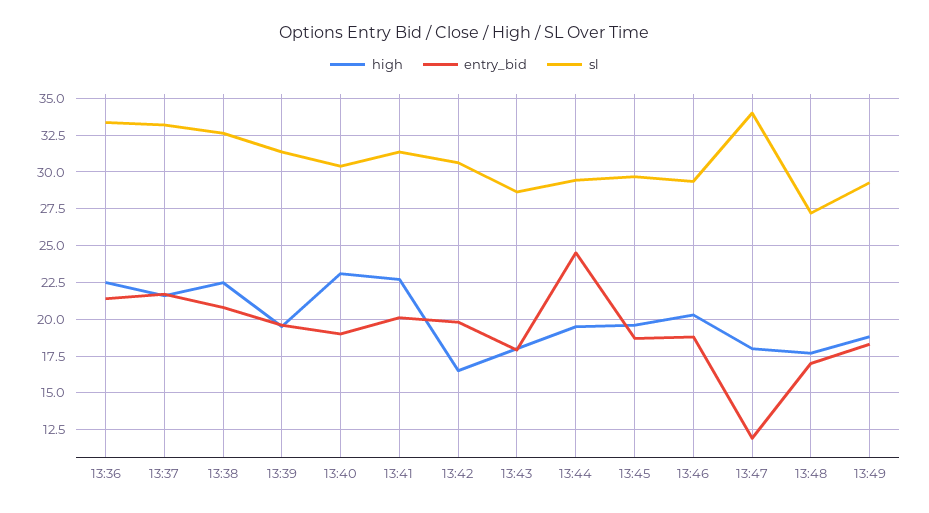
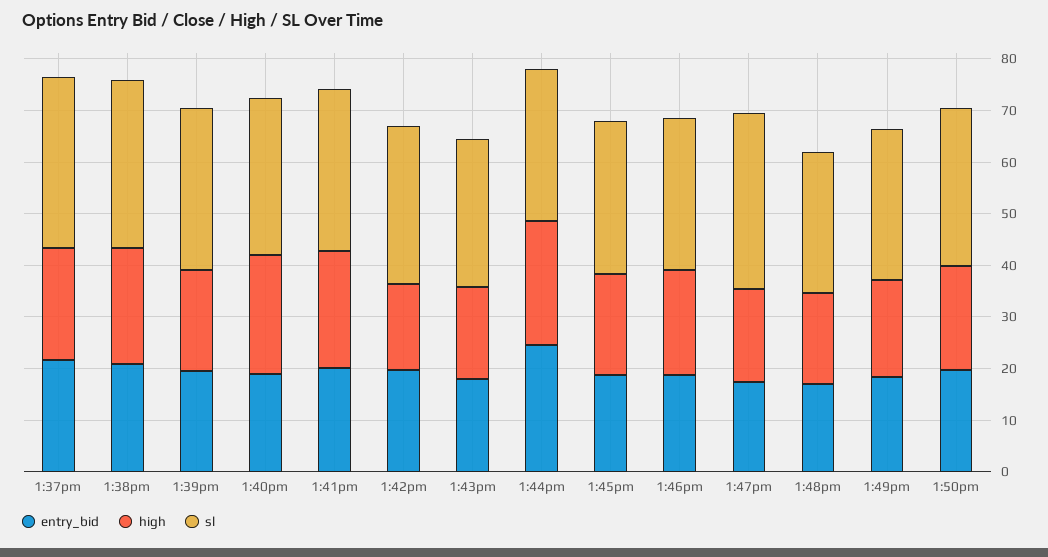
high, 13:36: 22.5 -> none
entry_bid, 13:36: 21.5 -> none
sl, 13:36: 33.5 -> none
high, 13:44: 19.5 -> 24
entry_bid, 13:47: 12 -> 18
entry_bid, 1:50pm: none -> 20
high, 1:50pm: none -> 20
sl, 1:50pm: none -> 30

